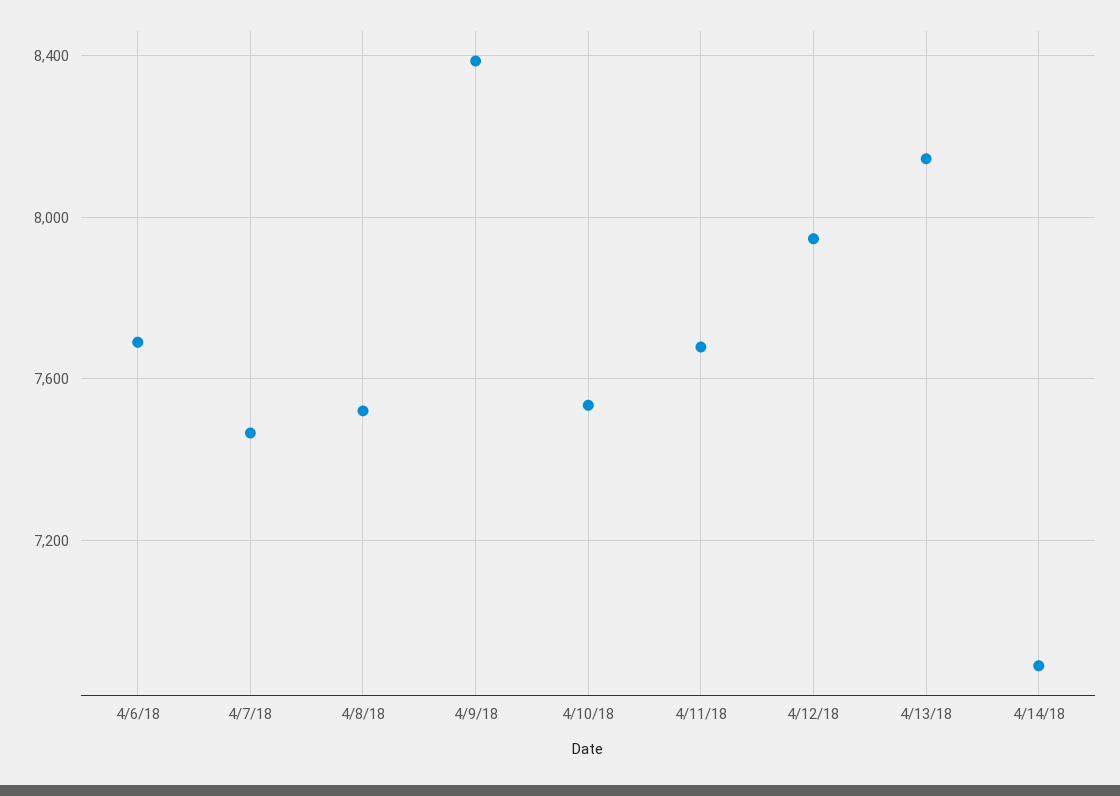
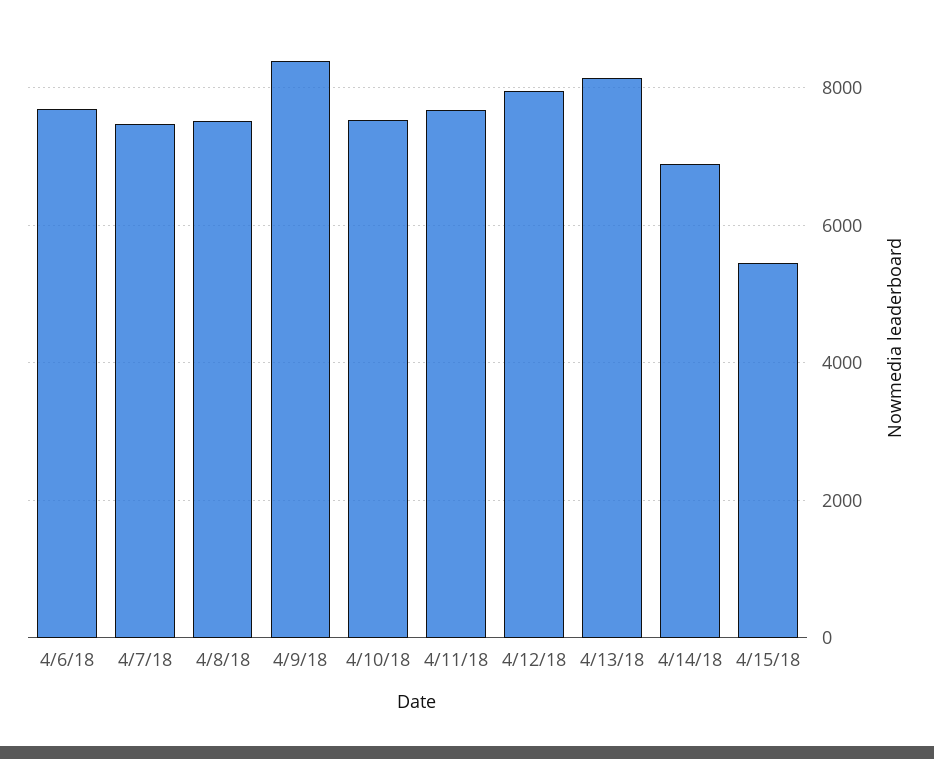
4/15/18: none -> 5400

